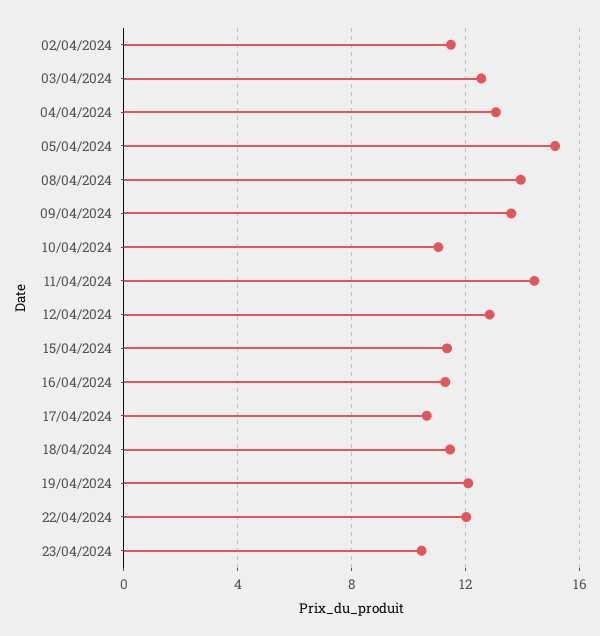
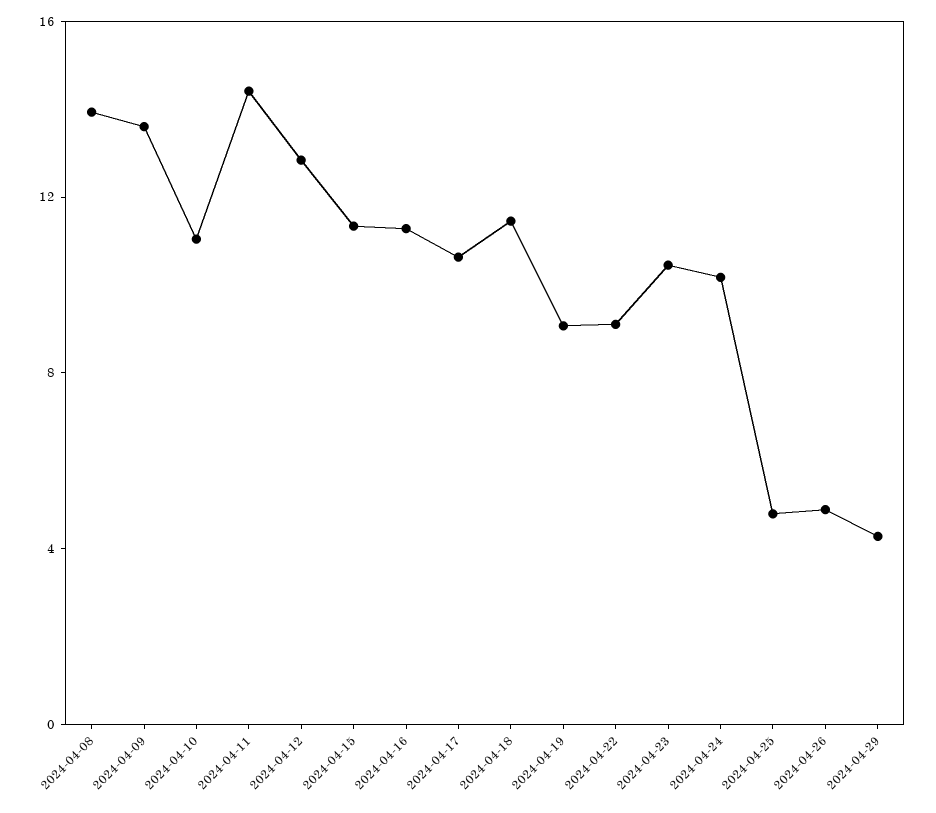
02/04/2024: 11.5 -> none
03/04/2024: 12.5 -> none
04/04/2024: 13 -> none
05/04/2024: 15 -> none
19/04/2024: 12 -> 9
22/04/2024: 12 -> 9
2024-04-24: none -> 10
2024-04-25: none -> 5
2024-04-26: none -> 5
2024-04-29: none -> 4

